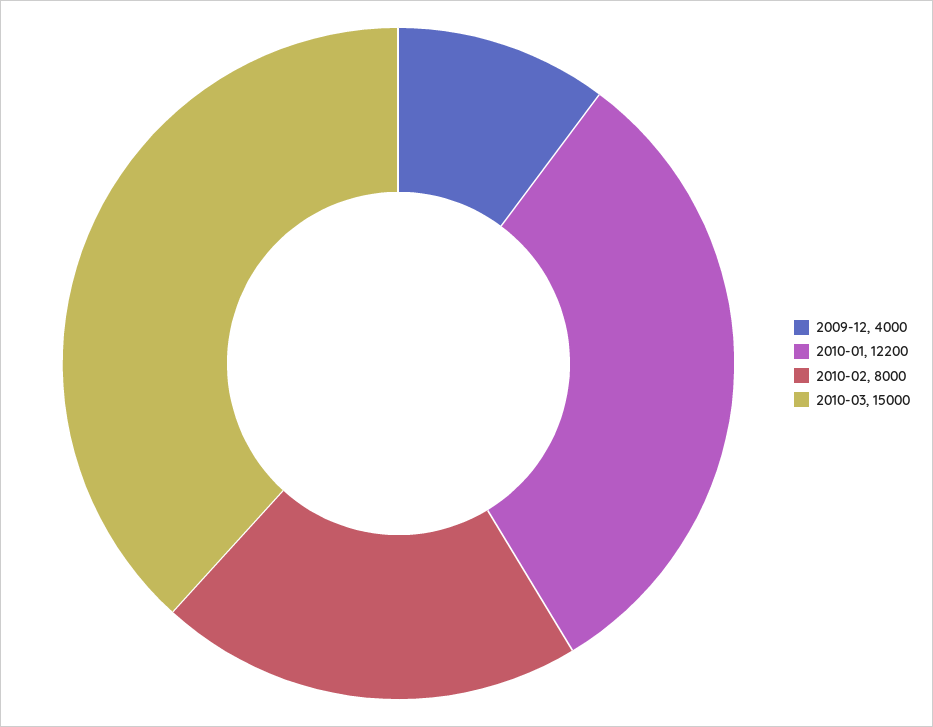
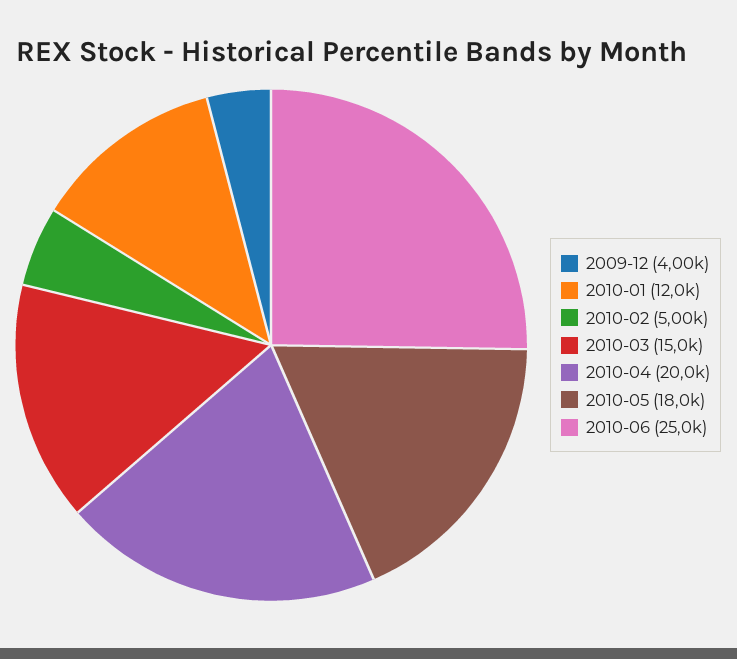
2010-01: 12200 -> 12000
2010-02: 8000 -> 5000
2010-04: none -> 20000
2010-05: none -> 18000
2010-06: none -> 25000

